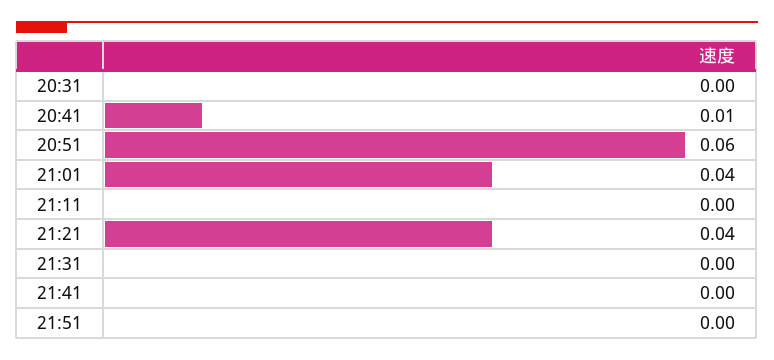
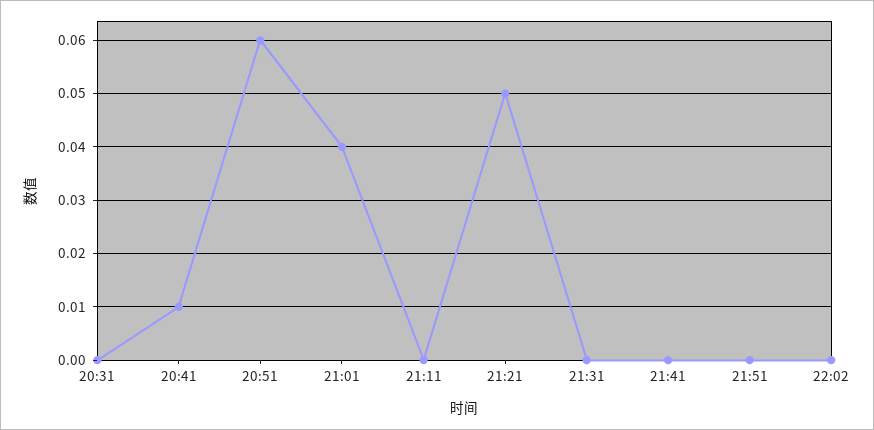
21:21: 0.04 -> 0.05
22:02: none -> 0

